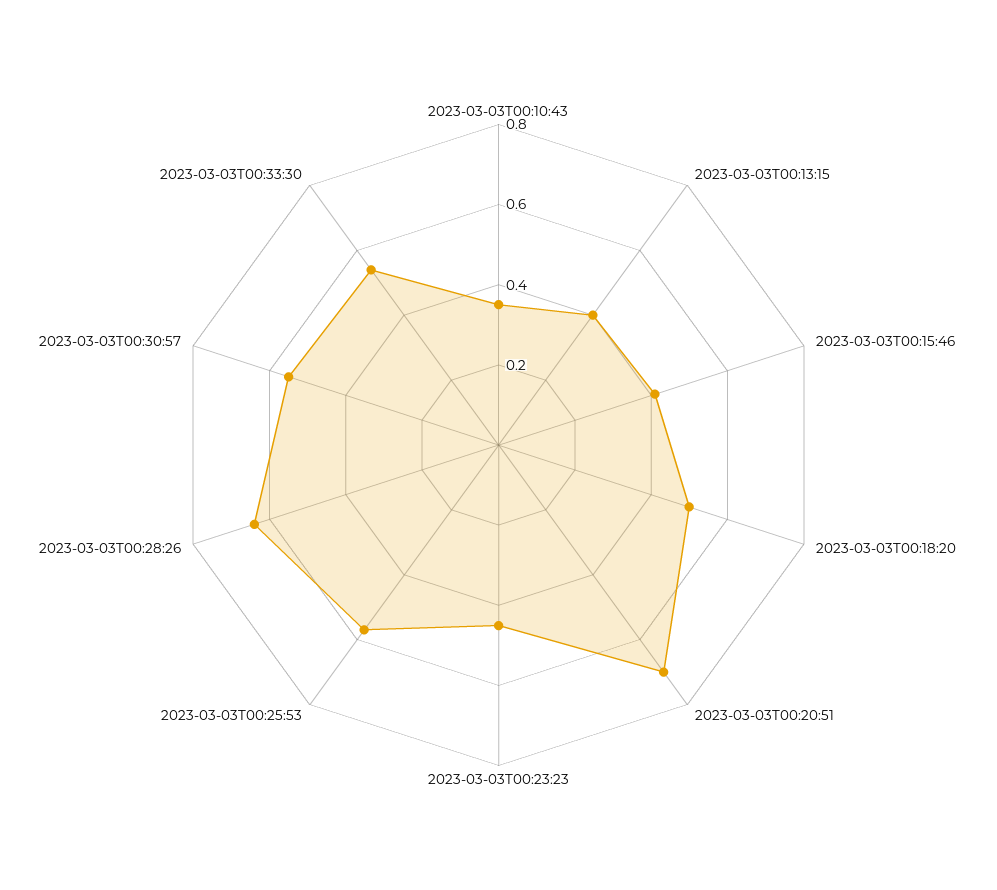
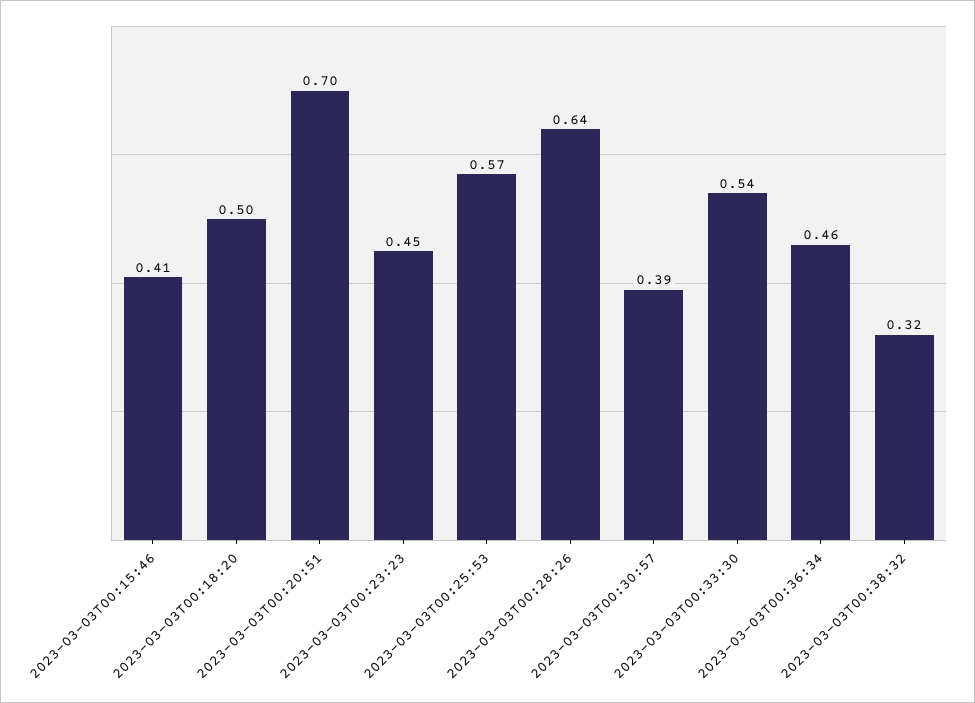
2023-03-03T00:10:43: 0.35 -> none
2023-03-03T00:13:15: 0.4 -> none
2023-03-03T00:30:57: 0.55 -> 0.39
2023-03-03T00:36:34: none -> 0.46
2023-03-03T00:38:32: none -> 0.32

